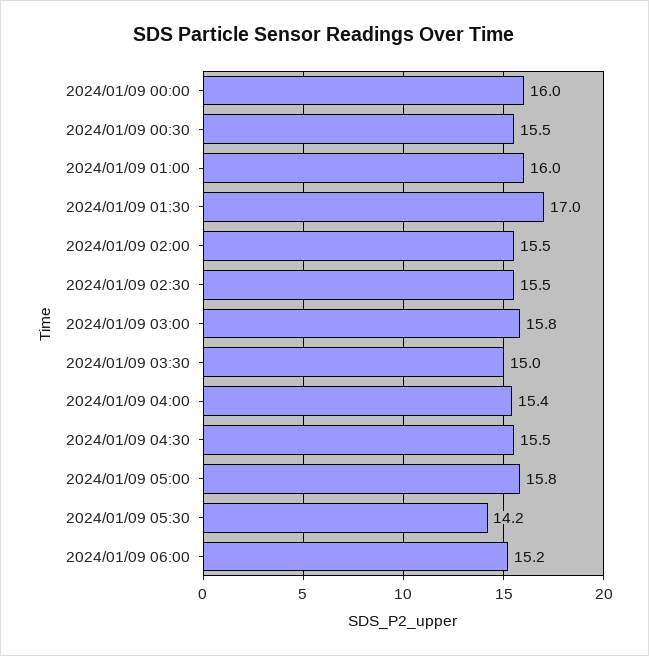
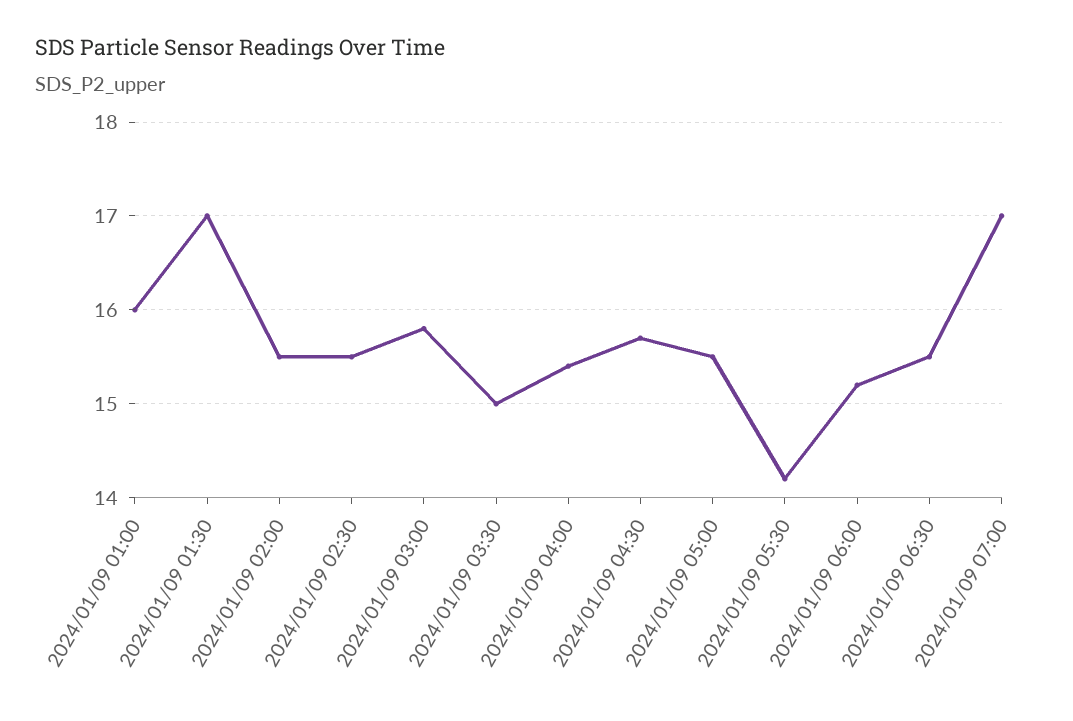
2024/01/09 00:00: 16 -> none
2024/01/09 00:30: 15.5 -> none
2024/01/09 04:30: 15.5 -> 15.7
2024/01/09 05:00: 15.8 -> 15.5
2024/01/09 06:30: none -> 15.5
2024/01/09 07:00: none -> 17

